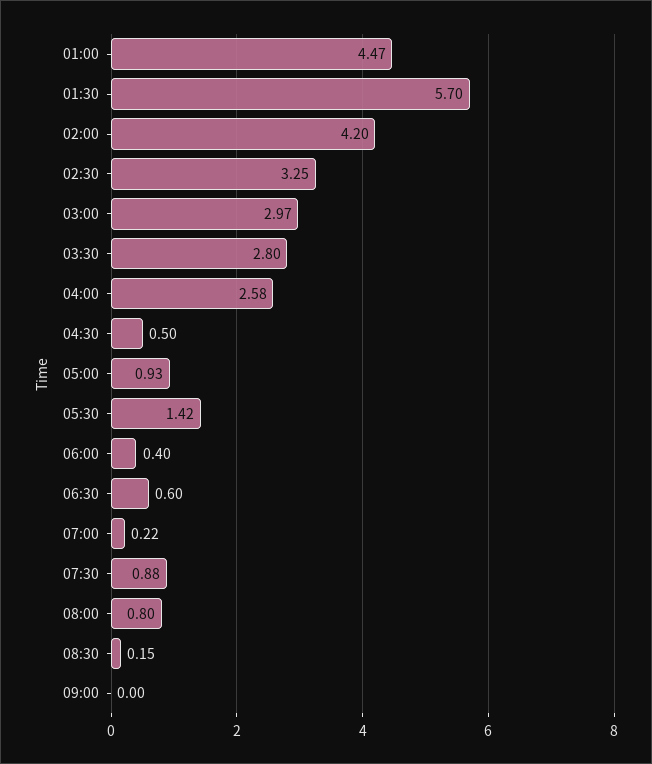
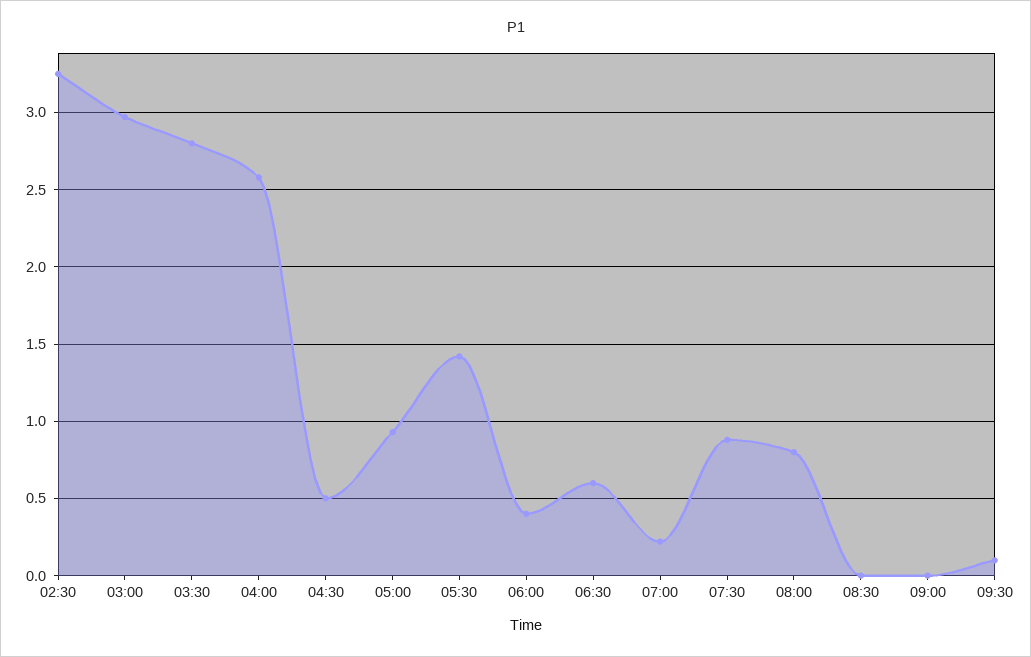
01:00: 4.47 -> none
01:30: 5.7 -> none
02:00: 4.2 -> none
08:30: 0.15 -> 0
09:30: none -> 0.1

